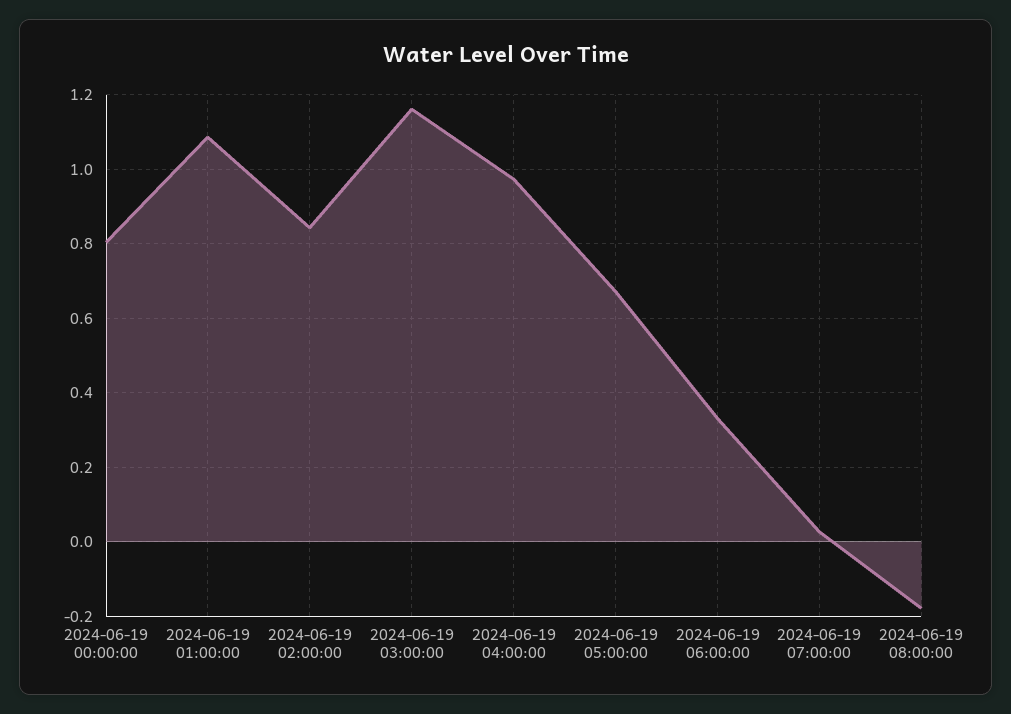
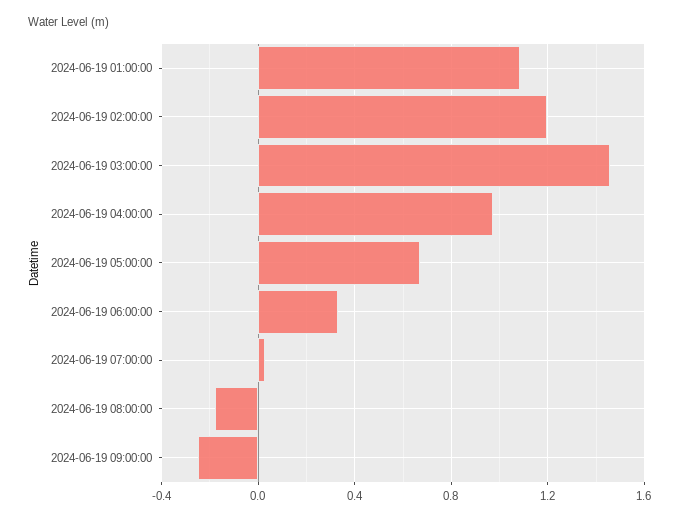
2024-06-19 00:00:00: 0.8 -> none
2024-06-19 02:00:00: 0.84 -> 1.2
2024-06-19 03:00:00: 1.16 -> 1.45
2024-06-19 09:00:00: none -> -0.25

